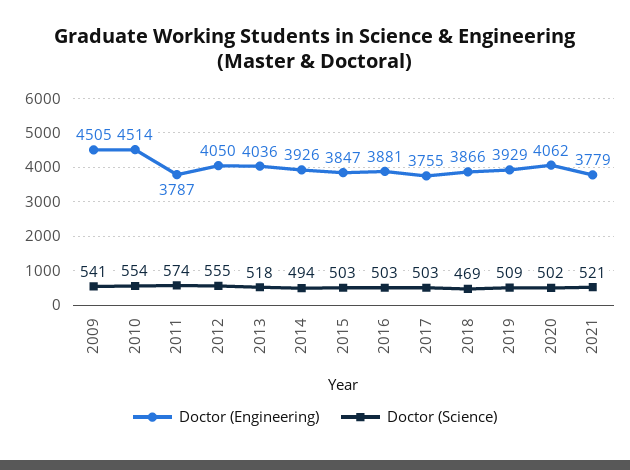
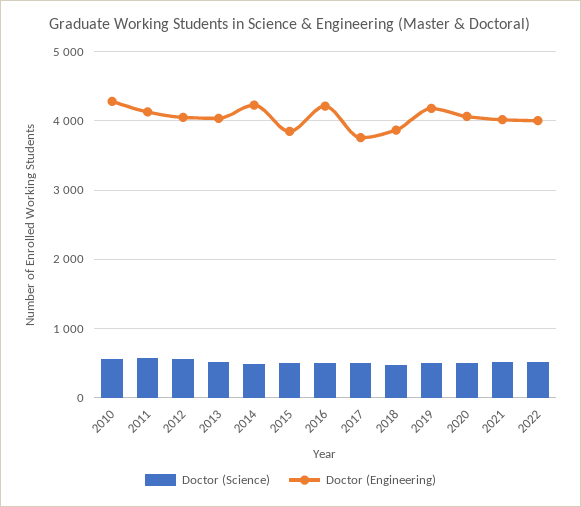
Doctor (Engineering), 2009: 4505 -> none
Doctor (Science), 2009: 541 -> none
Doctor (Engineering), 2010: 4514 -> 4300
Doctor (Engineering), 2011: 3787 -> 4100
Doctor (Engineering), 2014: 3926 -> 4200
Doctor (Engineering), 2016: 3881 -> 4200
Doctor (Engineering), 2019: 3929 -> 4200
Doctor (Engineering), 2021: 3779 -> 4000
Doctor (Science), 2022: none -> 500
Doctor (Engineering), 2022: none -> 4000

